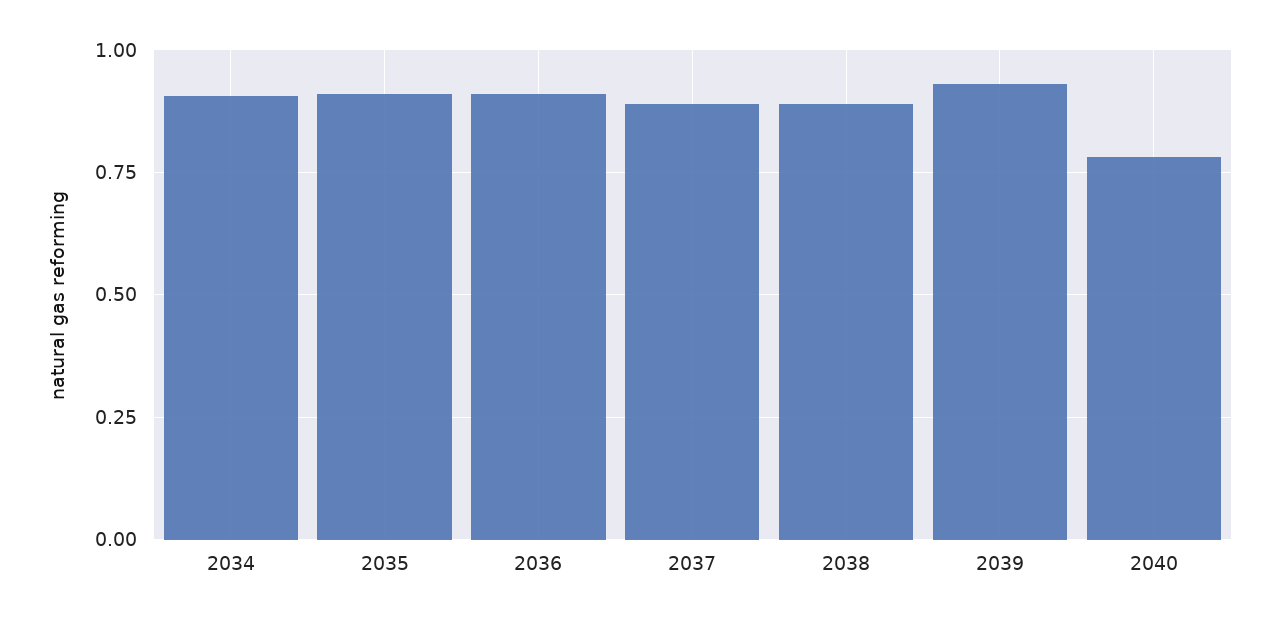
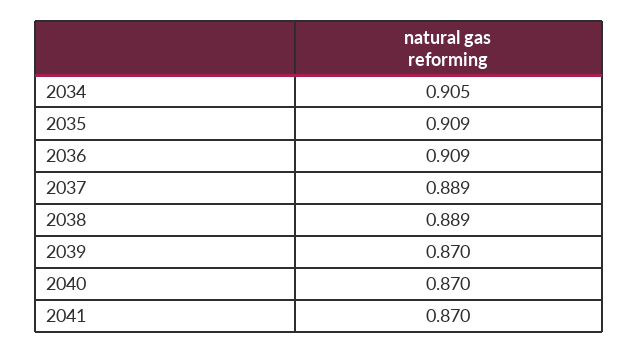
2039: 0.925 -> 0.87
2040: 0.775 -> 0.87
2041: none -> 0.87

